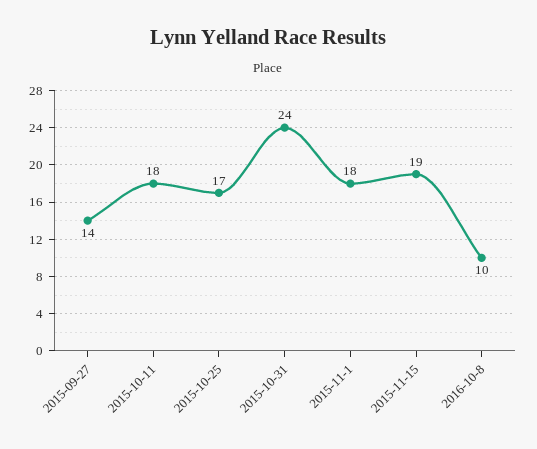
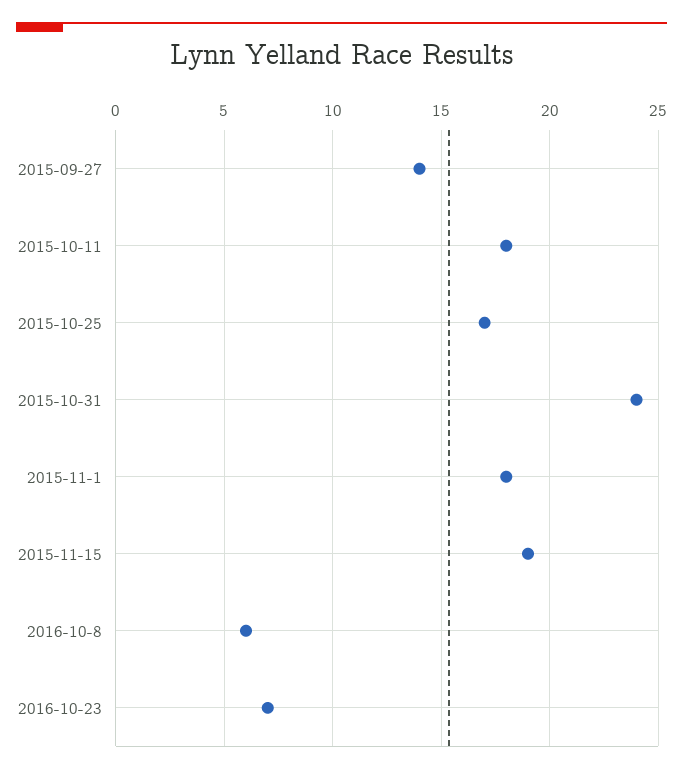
2016-10-8: 10 -> 6
2016-10-23: none -> 7

